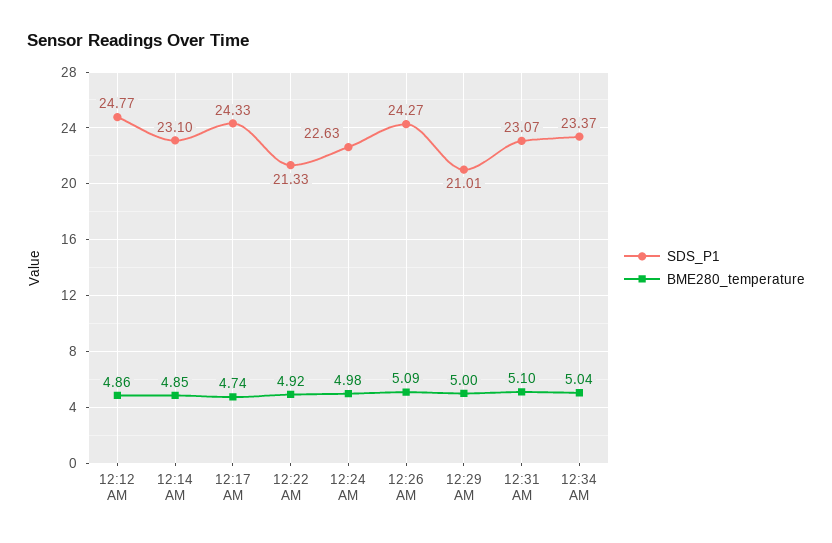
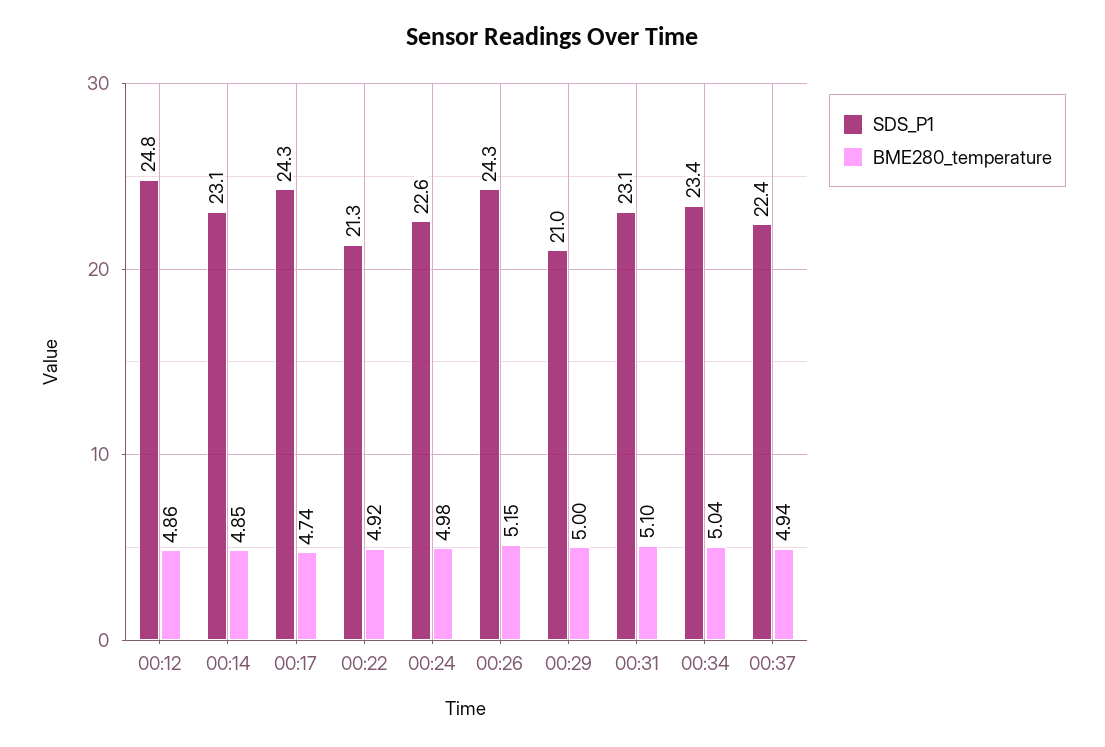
BME280_temperature, 12:26 AM: 5.09 -> 5.15
SDS_P1, 00:37: none -> 22.4
BME280_temperature, 00:37: none -> 4.94

